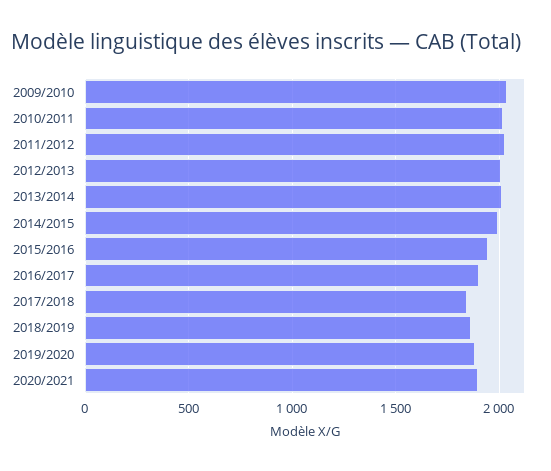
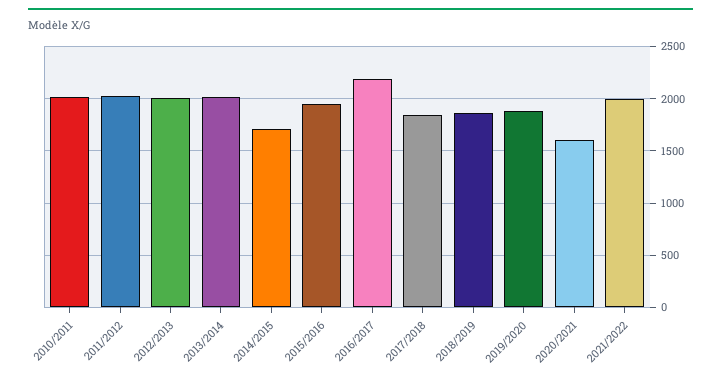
2009/2010: 2050 -> none
2014/2015: 2000 -> 1700
2016/2017: 1900 -> 2200
2020/2021: 1900 -> 1600
2021/2022: none -> 2000

